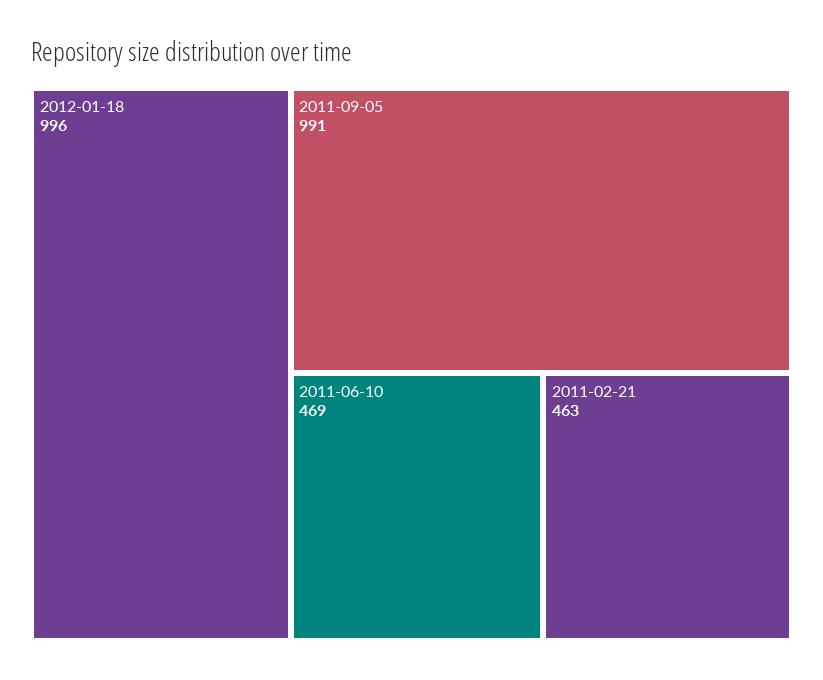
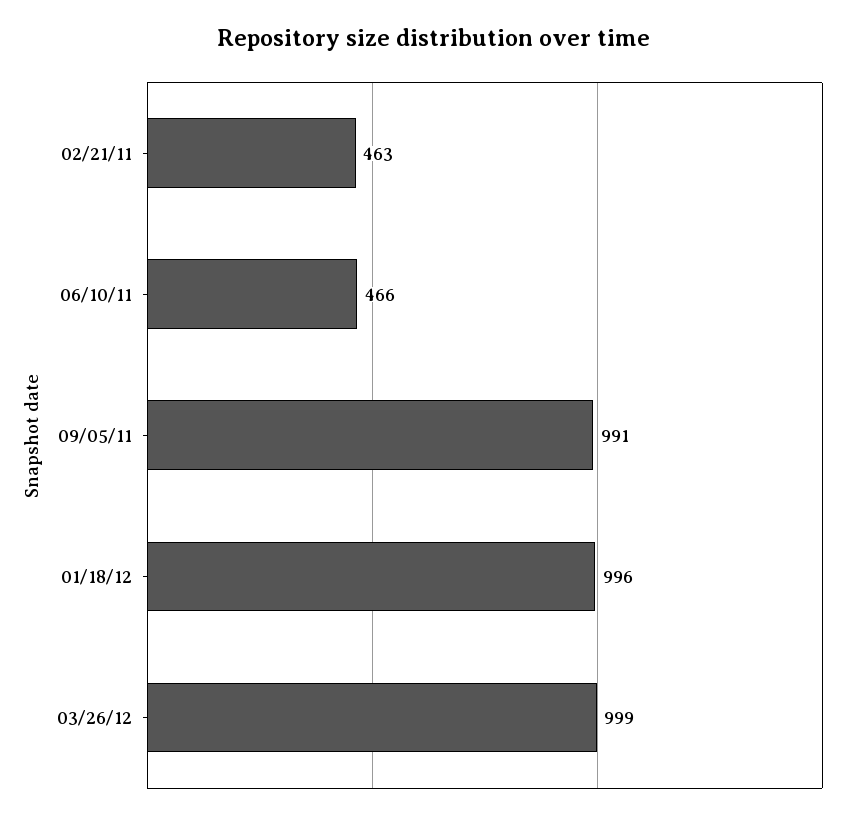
2011-06-10: 469 -> 466
03/26/12: none -> 999

